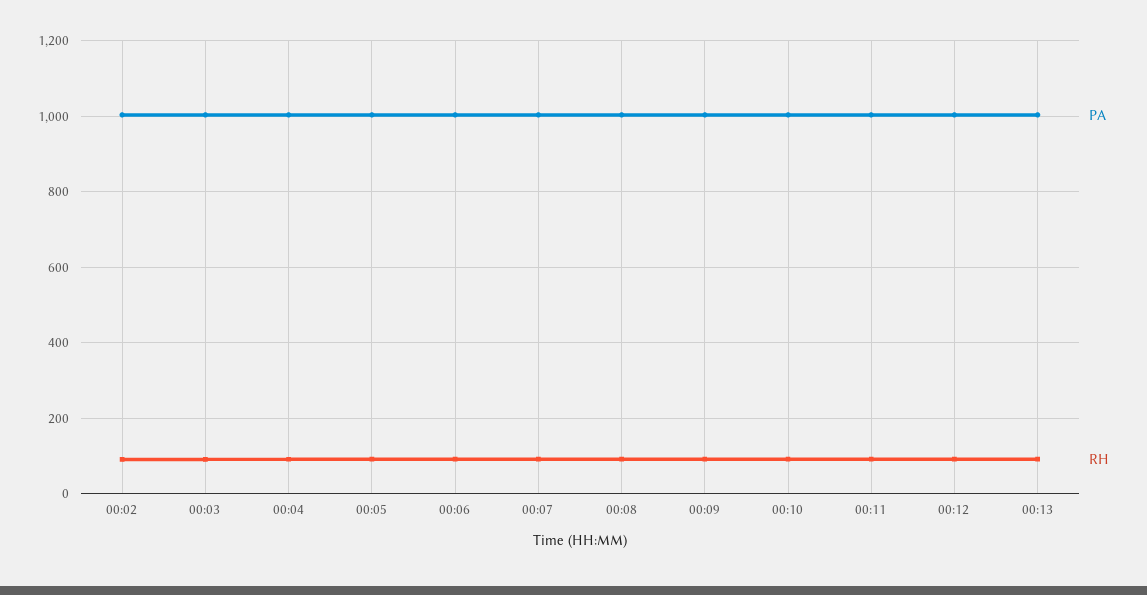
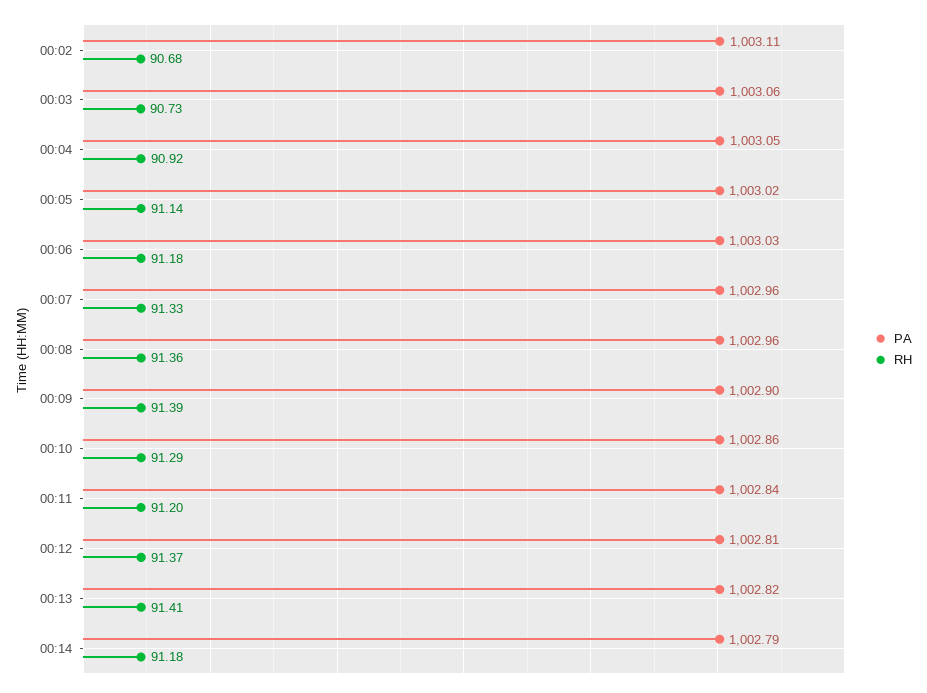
PA, 00:14: none -> 1002.79
RH, 00:14: none -> 91.18

